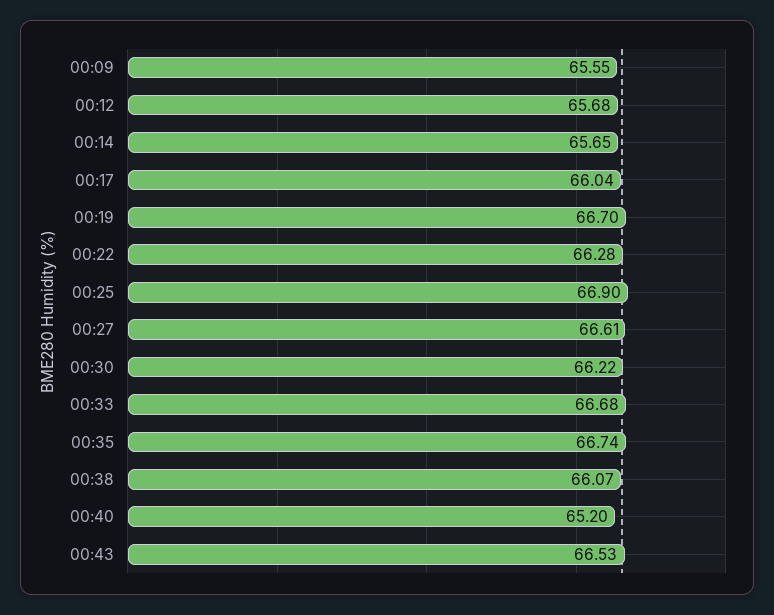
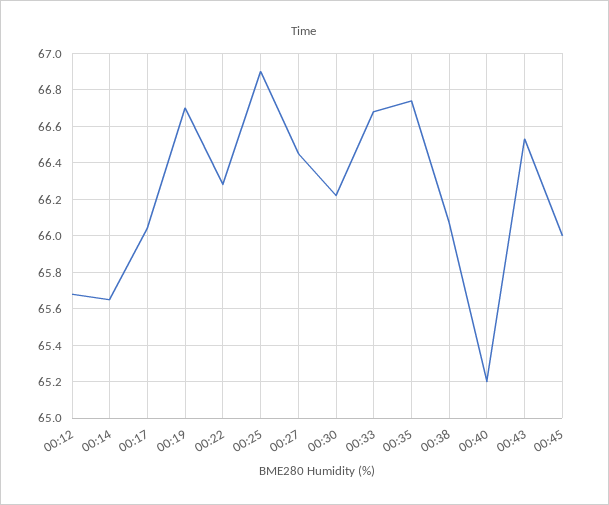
00:09: 65.55 -> none
00:27: 66.61 -> 66.45
00:45: none -> 66

